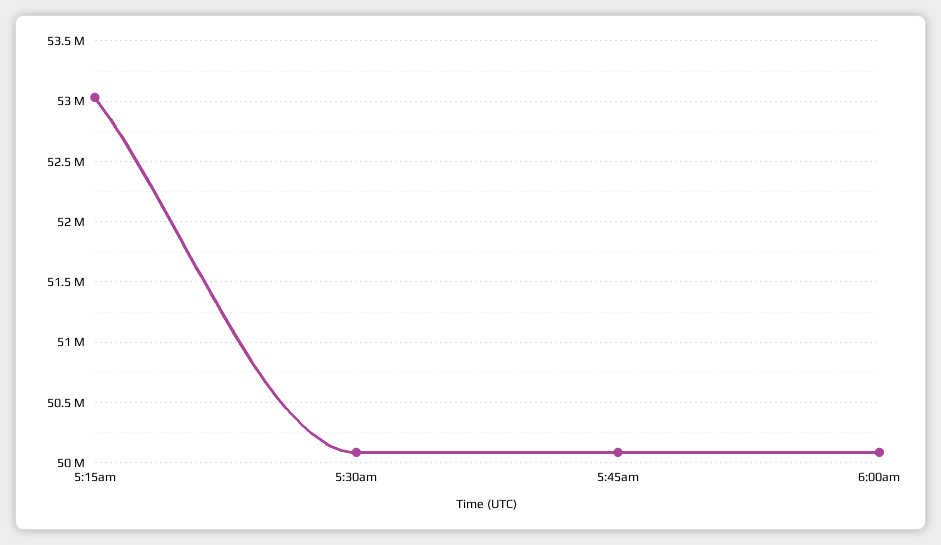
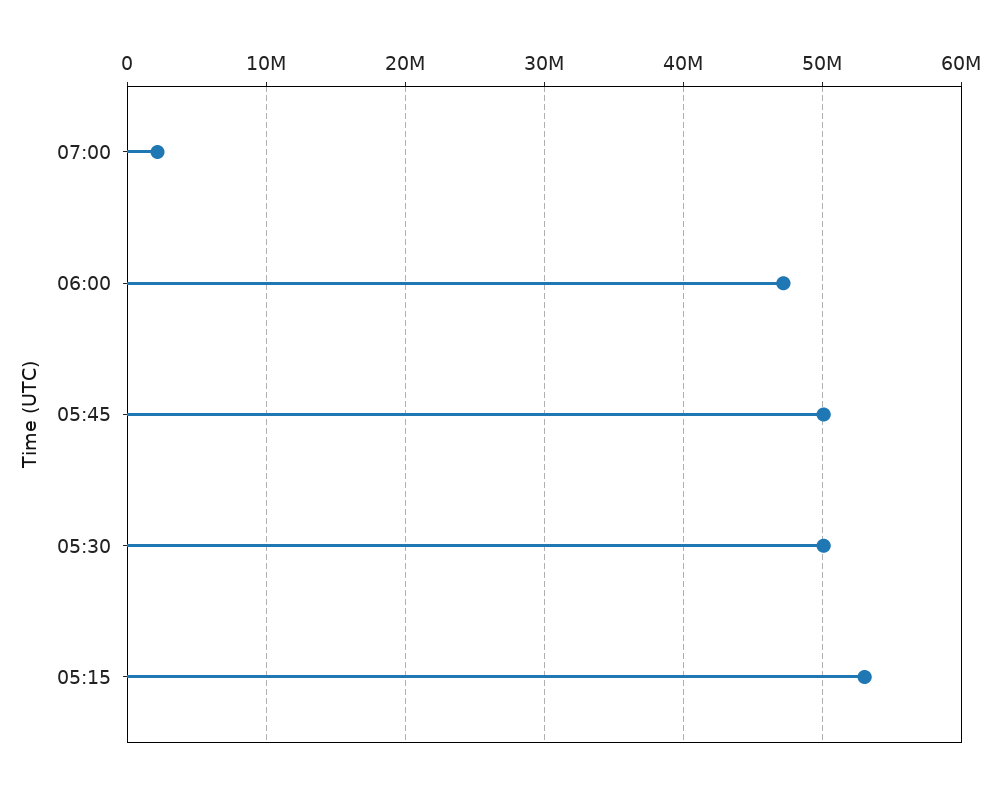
6:00am: 50100000 -> 47000000
07:00: none -> 2000000

